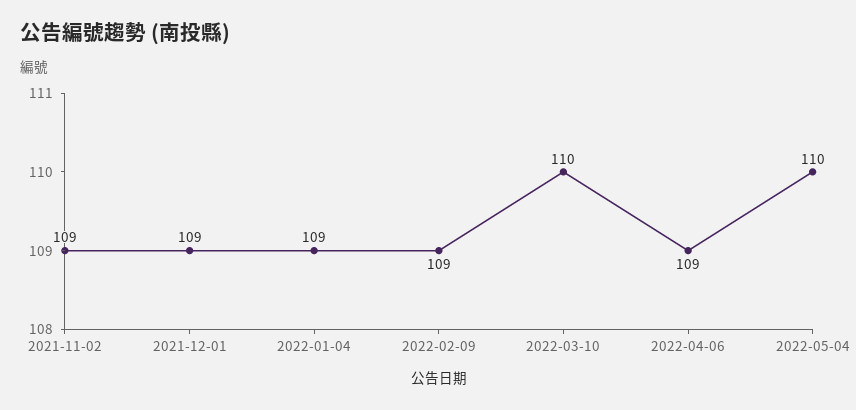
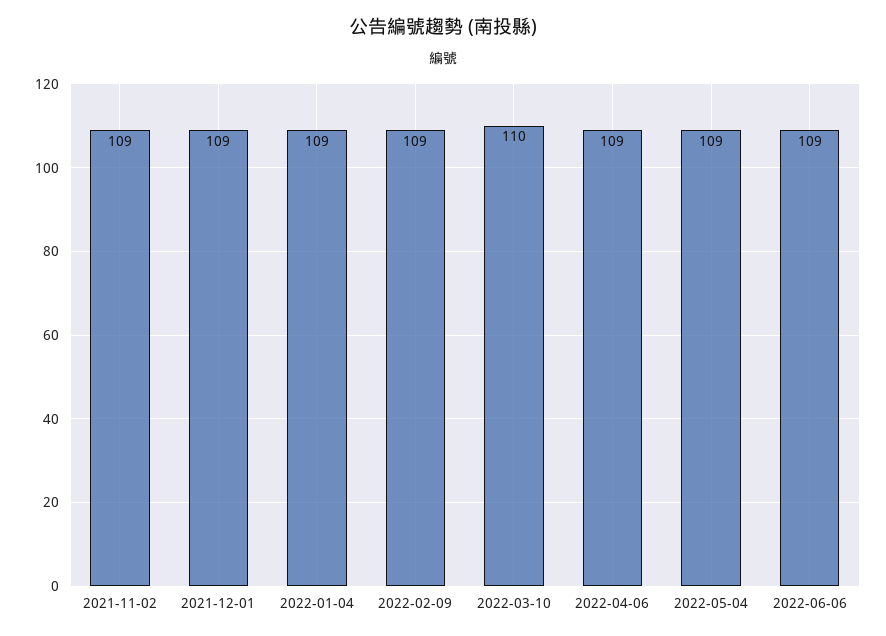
2022-05-04: 110 -> 109
2022-06-06: none -> 109

